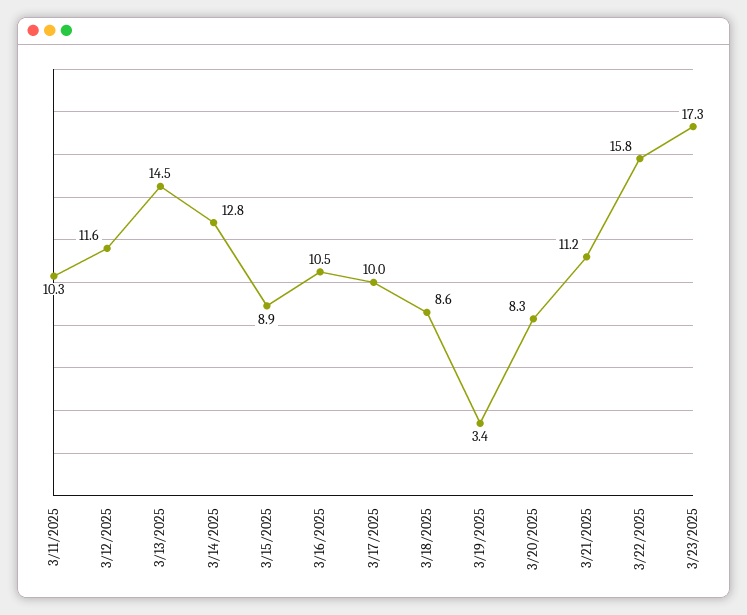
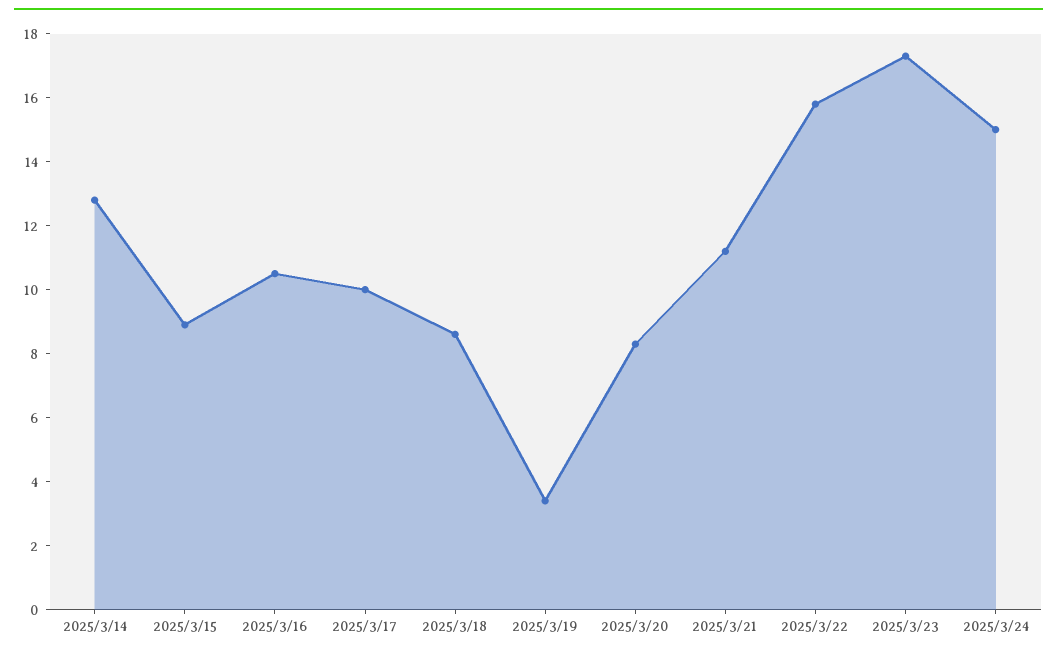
3/11/2025: 10.3 -> none
3/12/2025: 11.6 -> none
3/13/2025: 14.5 -> none
2025/3/24: none -> 15

